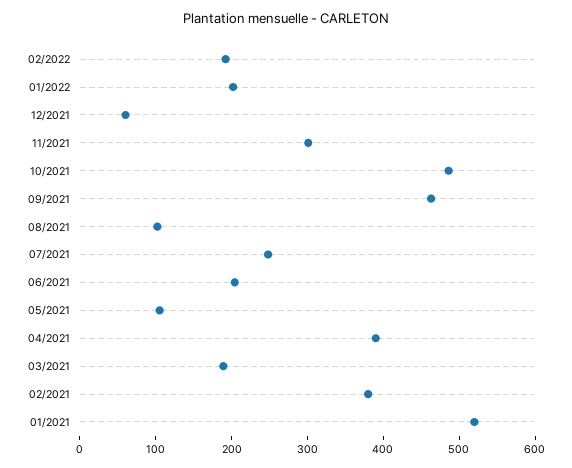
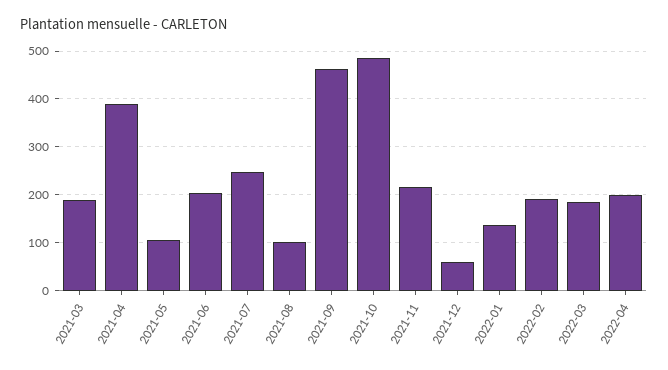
01/2022: 200 -> 140
11/2021: 300 -> 220
02/2021: 380 -> none
01/2021: 520 -> none
2022-03: none -> 180
2022-04: none -> 200

